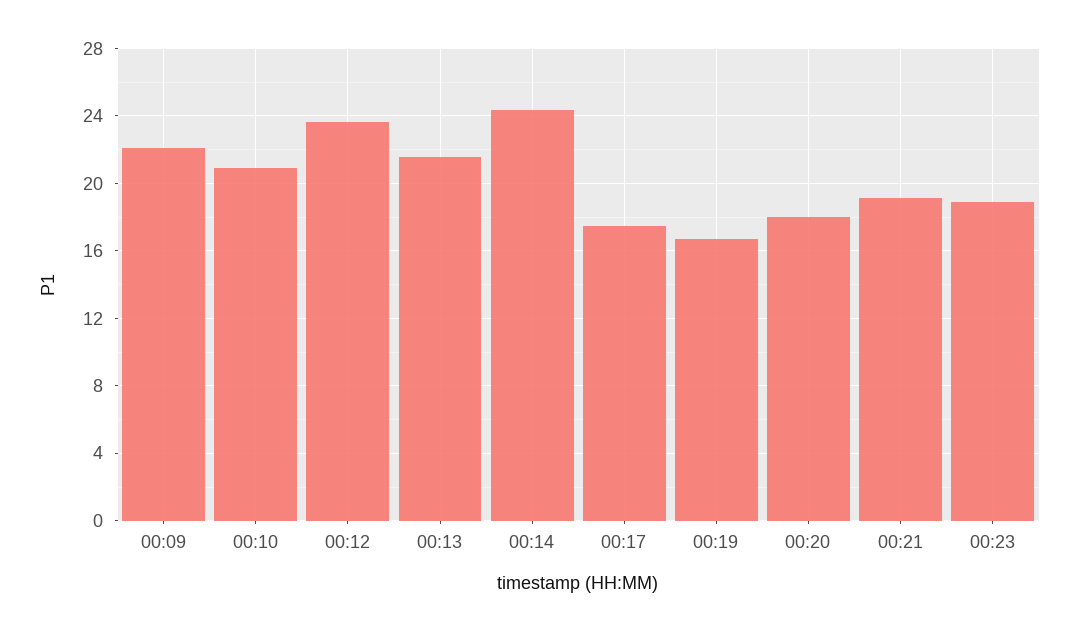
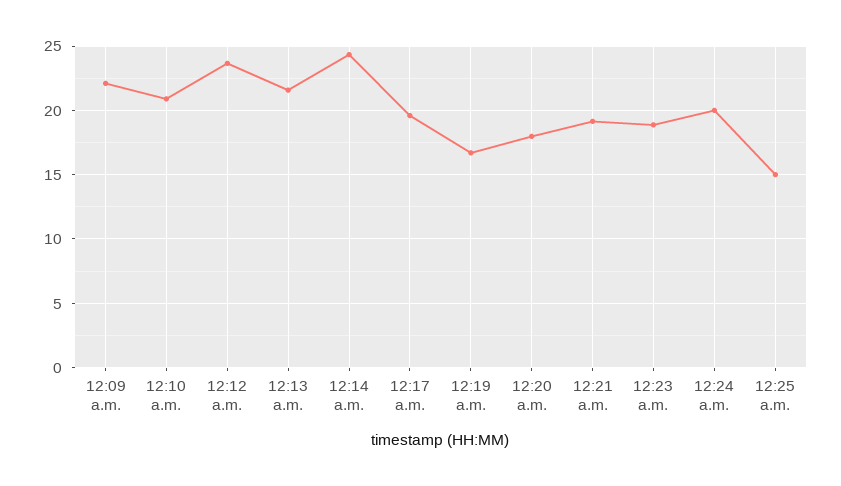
00:17: 17.5 -> 19.5
12:24 a.m.: none -> 20
12:25 a.m.: none -> 15

